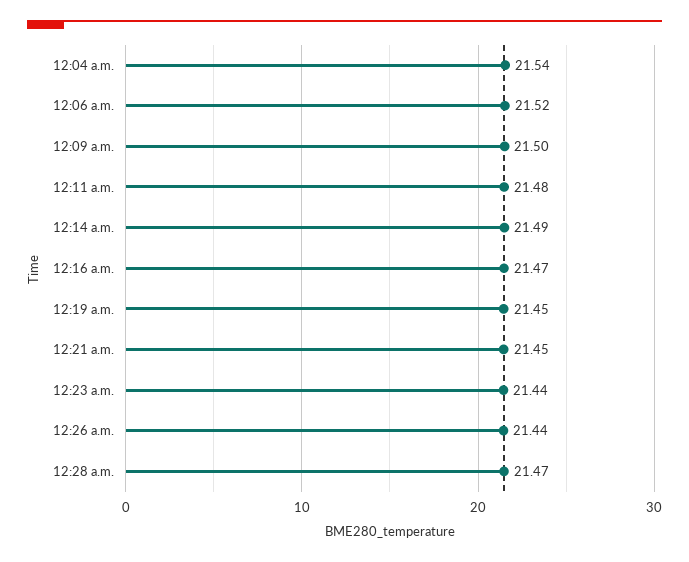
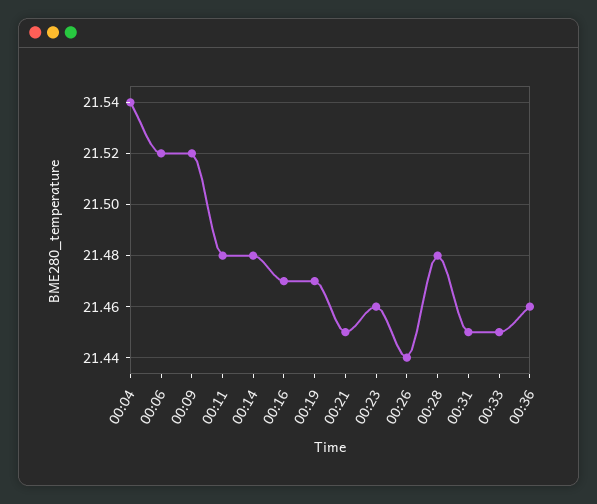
12:09 a.m.: 21.5 -> 21.52
12:14 a.m.: 21.49 -> 21.48
12:19 a.m.: 21.45 -> 21.47
12:23 a.m.: 21.44 -> 21.46
12:28 a.m.: 21.47 -> 21.48
00:31: none -> 21.45
00:33: none -> 21.45
00:36: none -> 21.46

